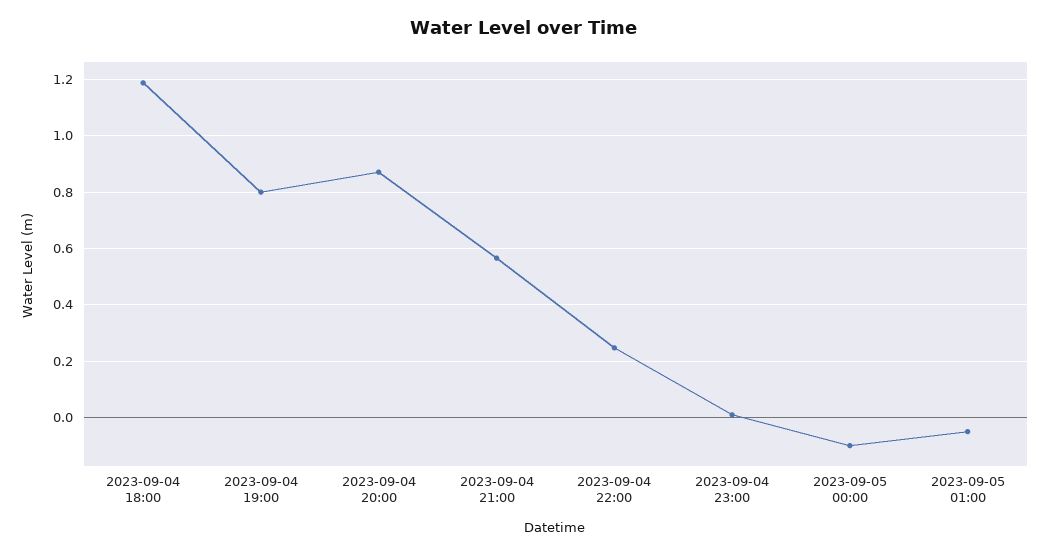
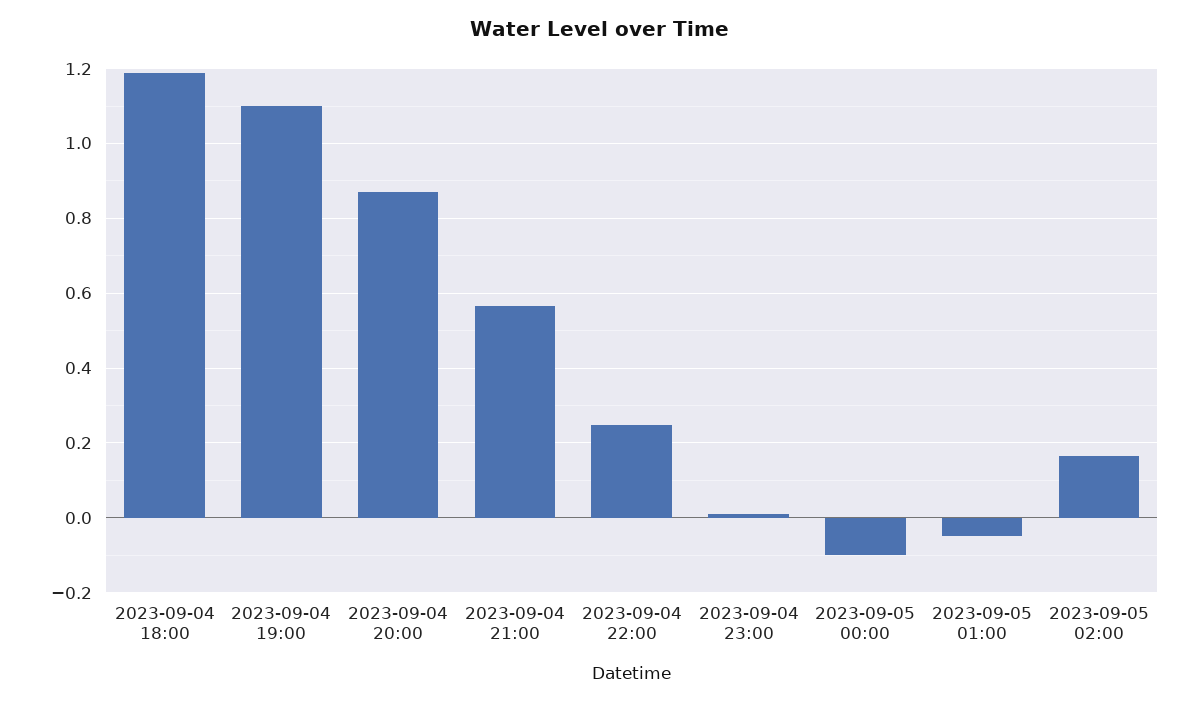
2023-09-04 19:00: 0.8 -> 1.1
2023-09-05 02:00: none -> 0.16

